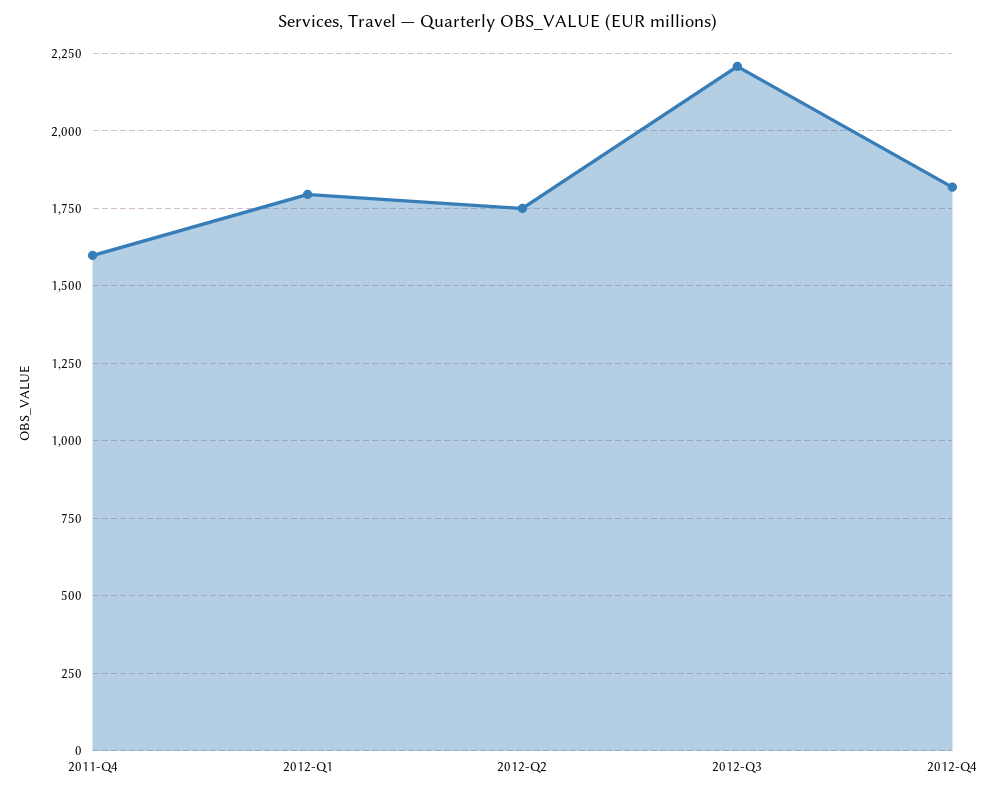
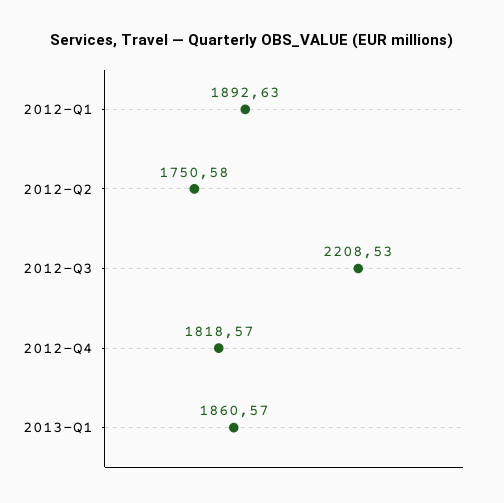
2011-Q4: 1600 -> none
2012-Q1: 1800 -> 1892.63
2013-Q1: none -> 1860.57

